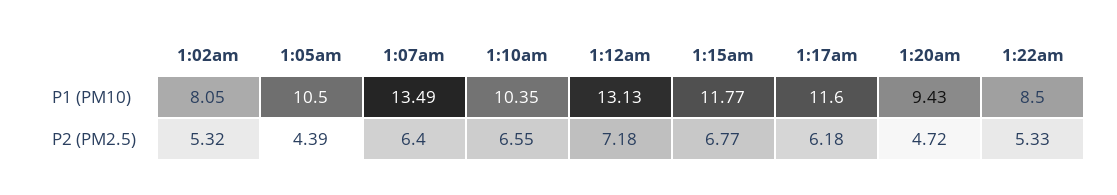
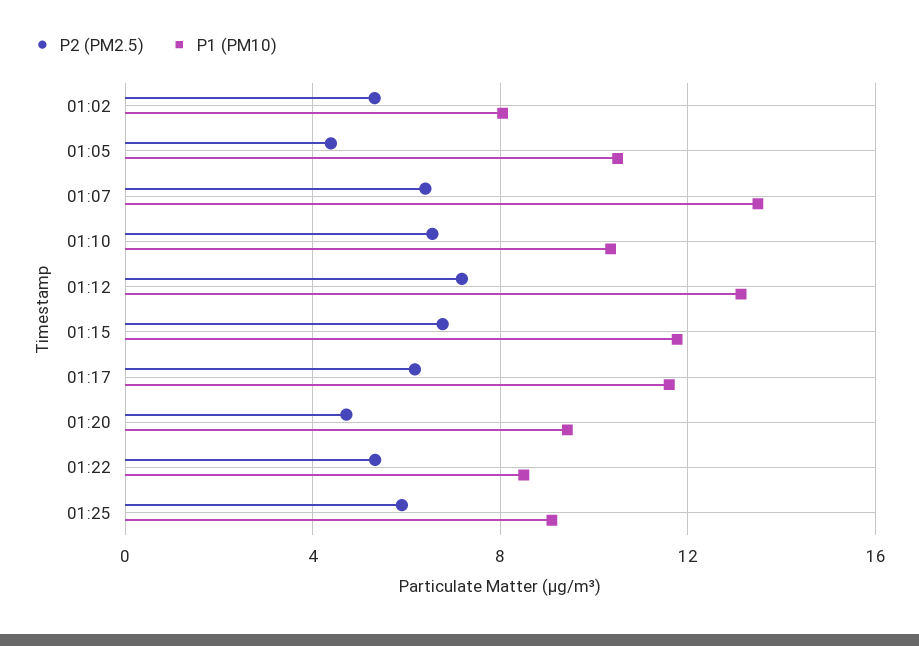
P2 (PM2.5), 01:25: none -> 6
P1 (PM10), 01:25: none -> 9

